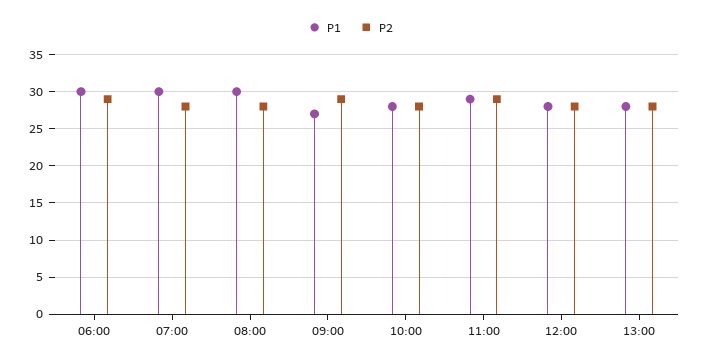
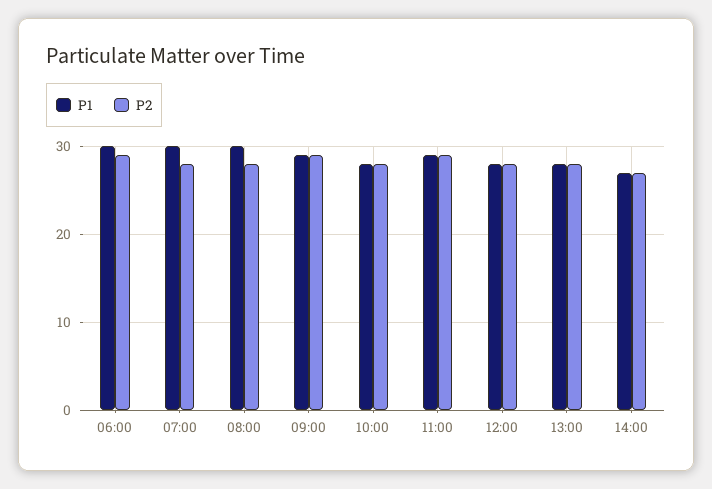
P1, 09:00: 27 -> 29
P1, 14:00: none -> 27
P2, 14:00: none -> 27

